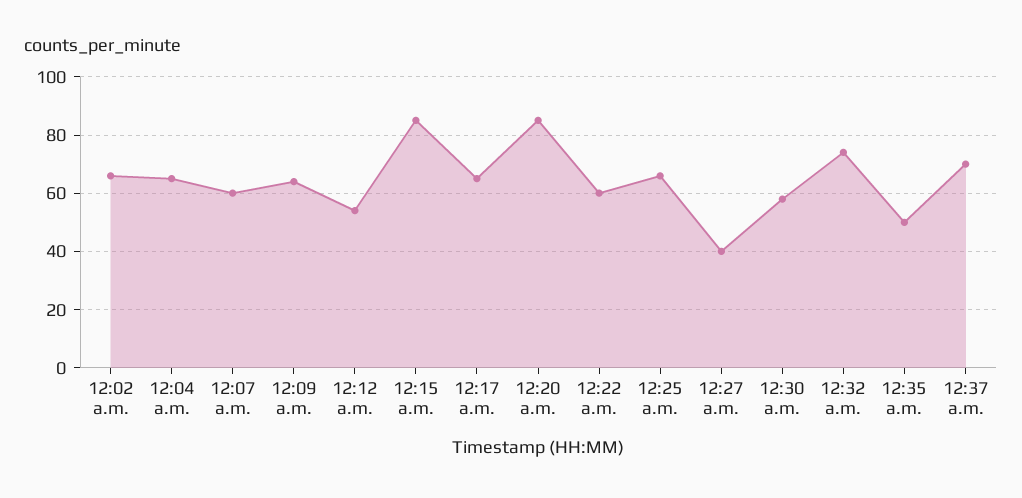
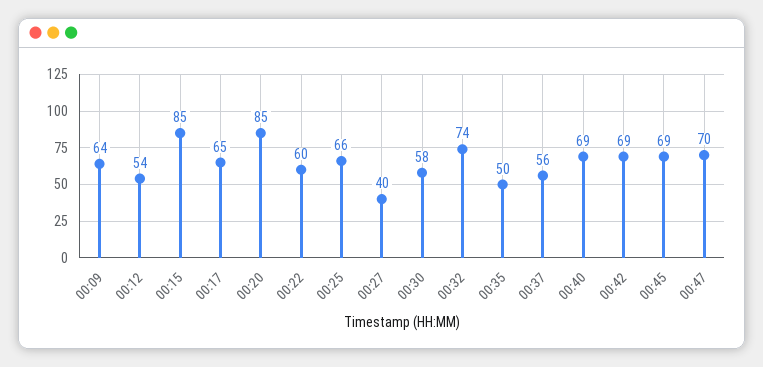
12:02 a.m.: 65 -> none
12:04 a.m.: 65 -> none
12:07 a.m.: 60 -> none
12:37 a.m.: 70 -> 56
00:40: none -> 69
00:42: none -> 69
00:45: none -> 69
00:47: none -> 70

